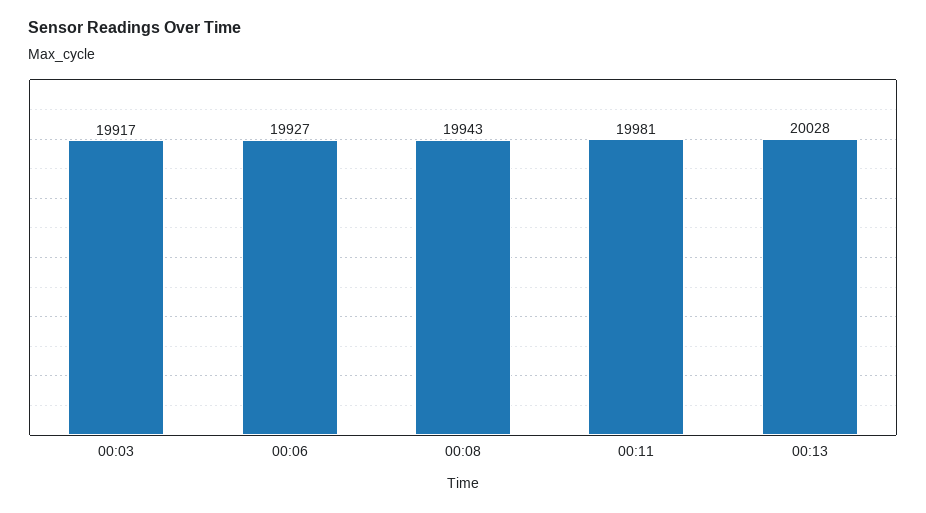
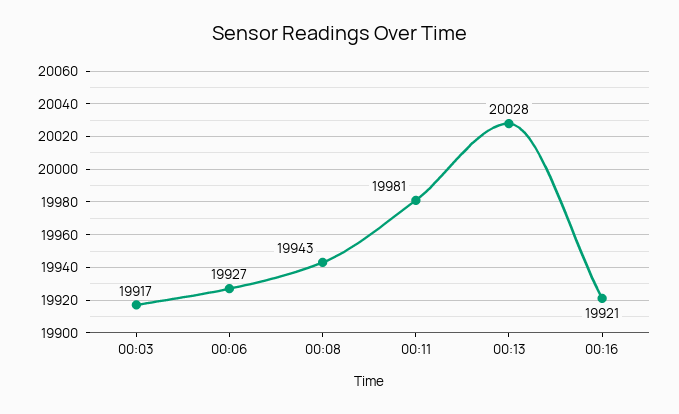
00:16: none -> 19921

